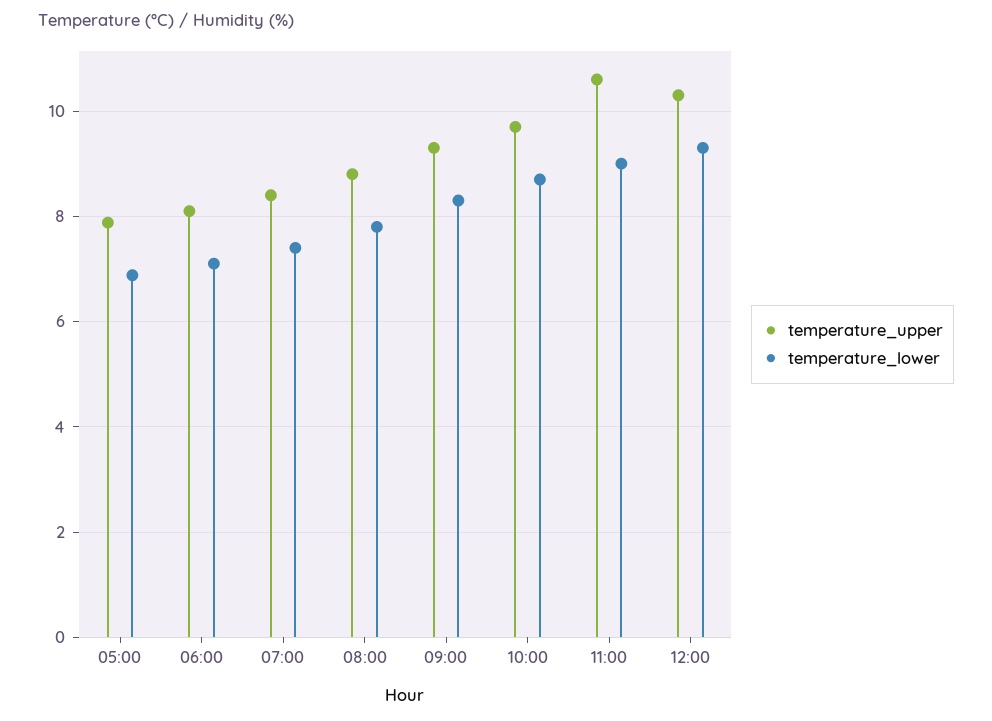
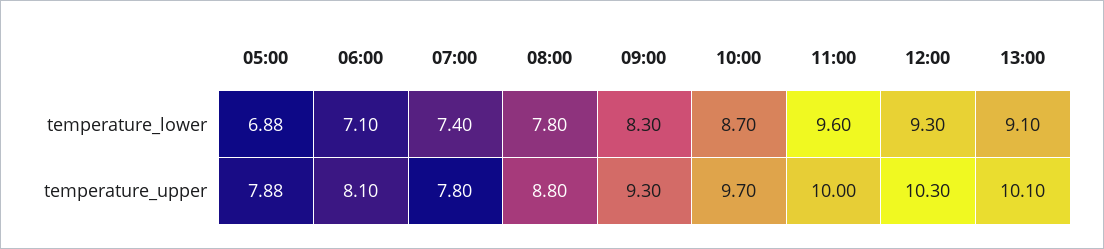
temperature_upper, 07:00: 8.4 -> 7.8
temperature_upper, 11:00: 10.6 -> 10
temperature_lower, 11:00: 9 -> 9.6
temperature_lower, 13:00: none -> 9.1
temperature_upper, 13:00: none -> 10.1

